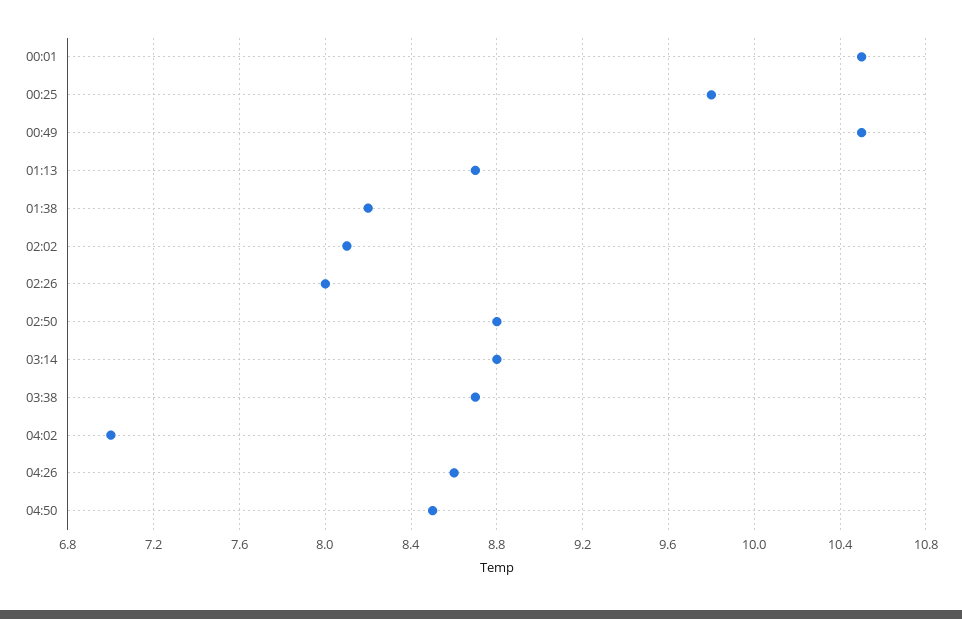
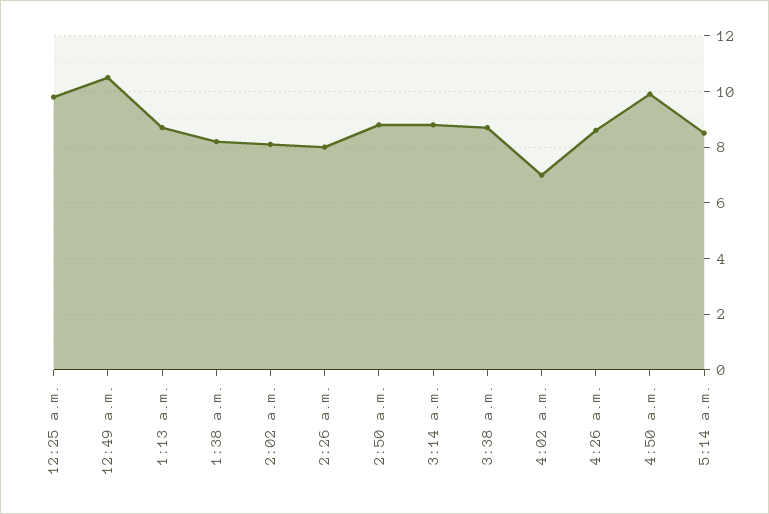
00:01: 10.5 -> none
04:50: 8.5 -> 10
5:14 a.m.: none -> 8.5

